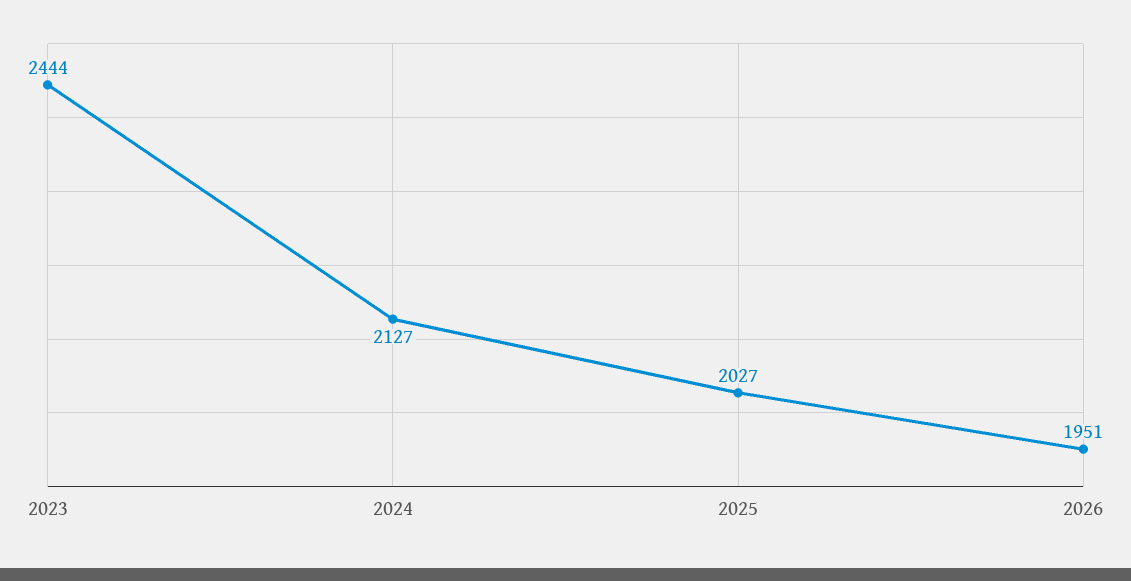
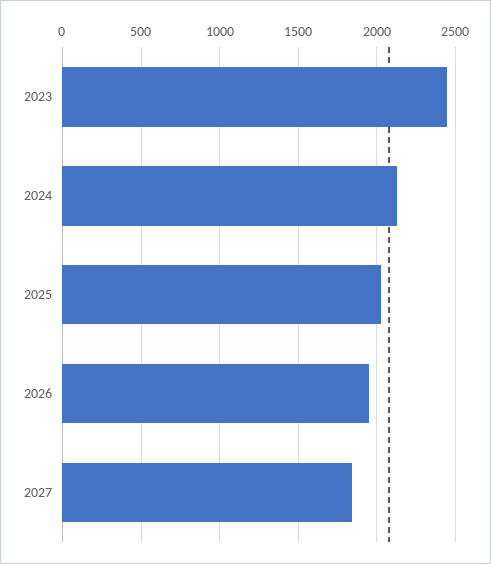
2027: none -> 1850

